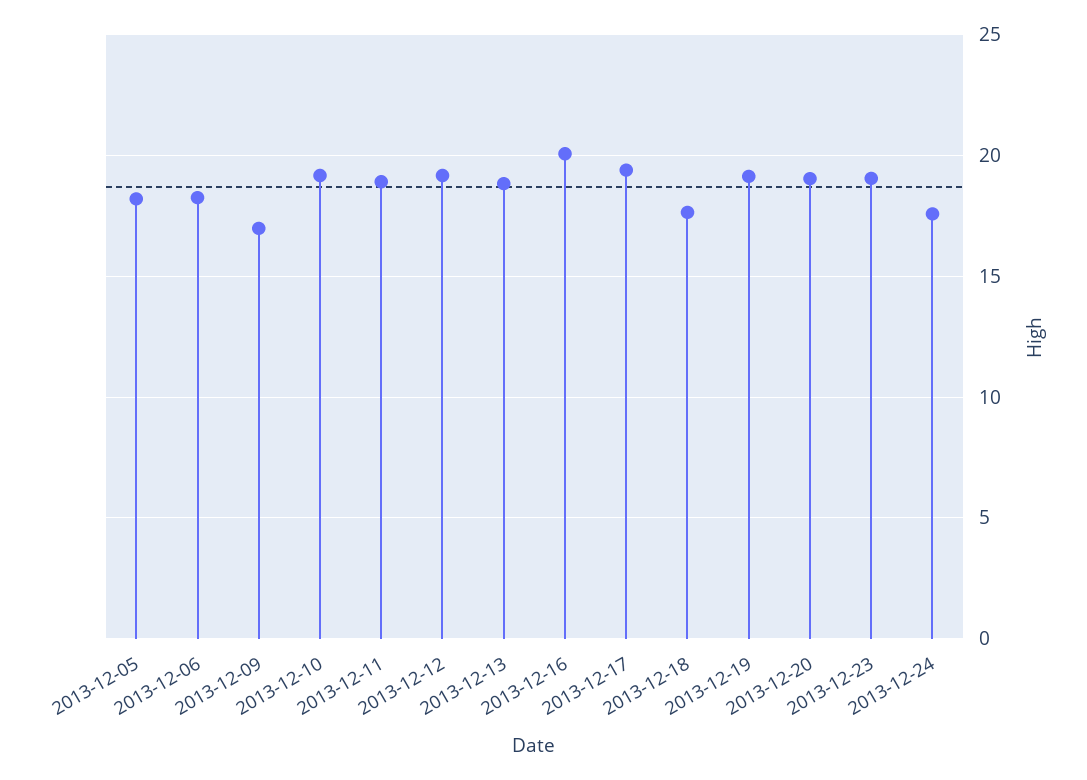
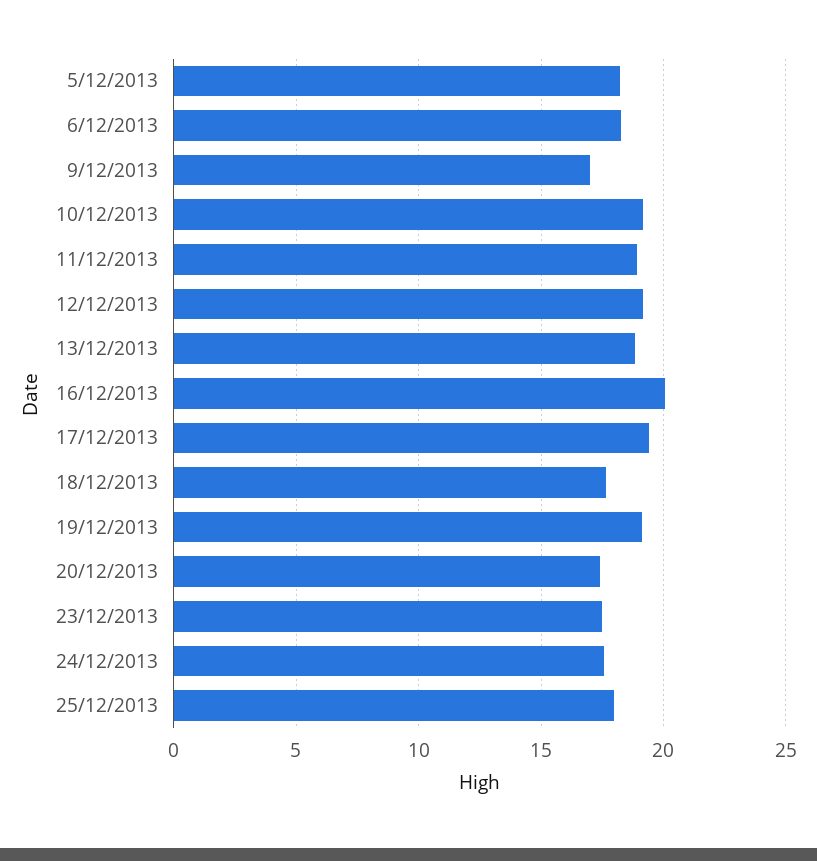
2013-12-20: 19 -> 17.5
2013-12-23: 19 -> 17.5
25/12/2013: none -> 18

